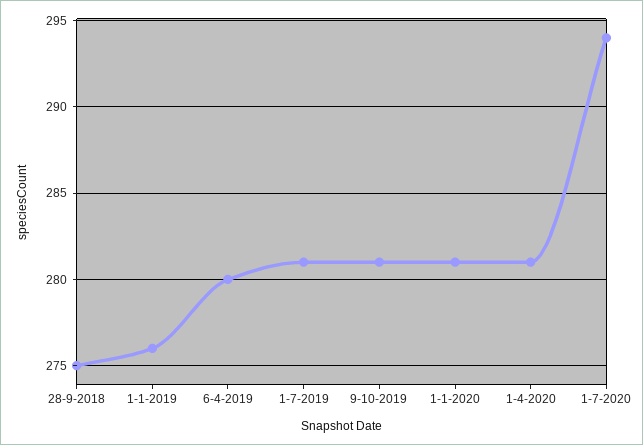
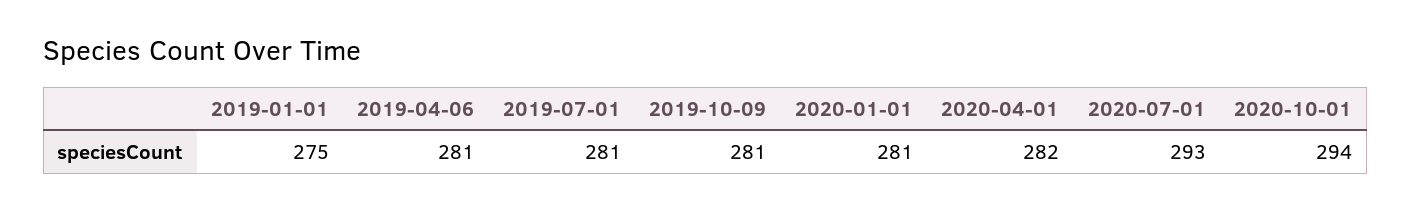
28-9-2018: 275 -> none
1-1-2019: 276 -> 275
6-4-2019: 280 -> 281
1-4-2020: 281 -> 282
1-7-2020: 294 -> 293
2020-10-01: none -> 294

